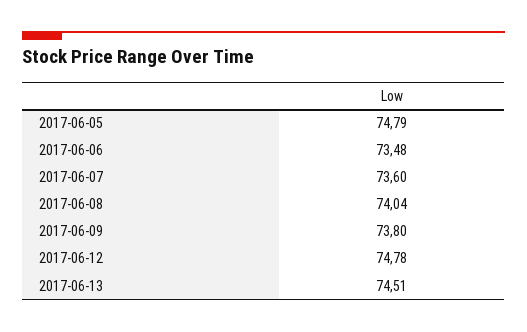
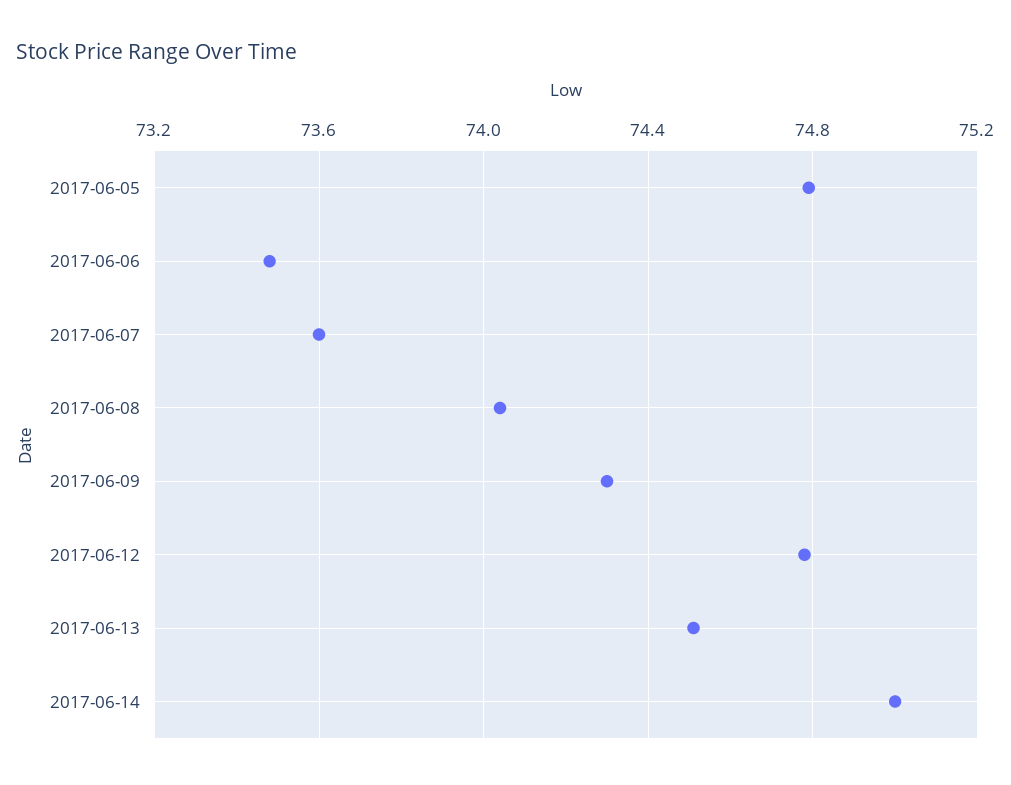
2017-06-09: 73.8 -> 74.3
2017-06-14: none -> 75

